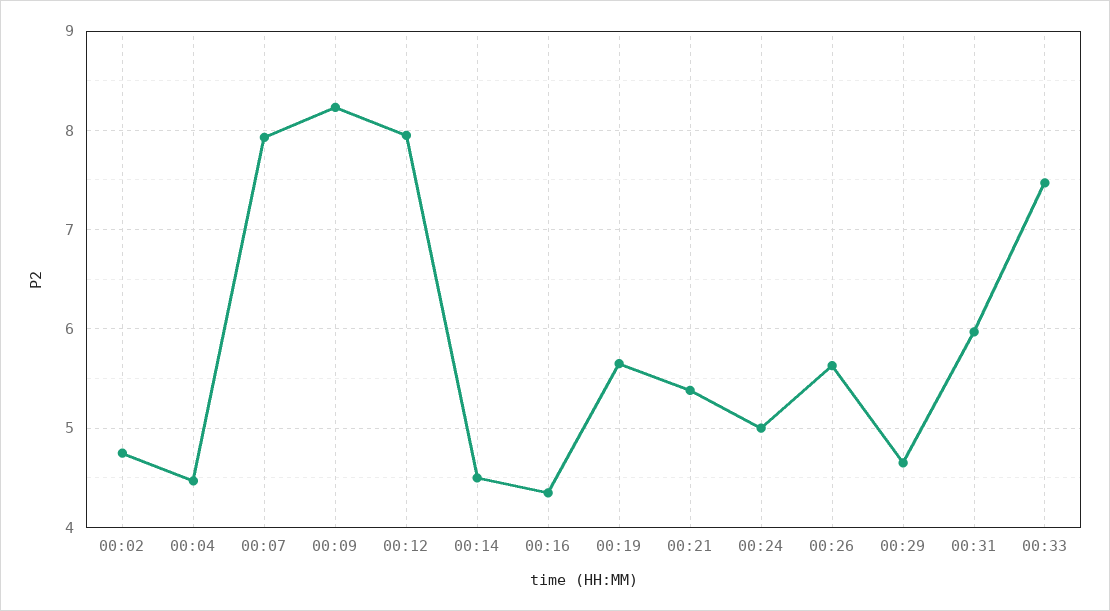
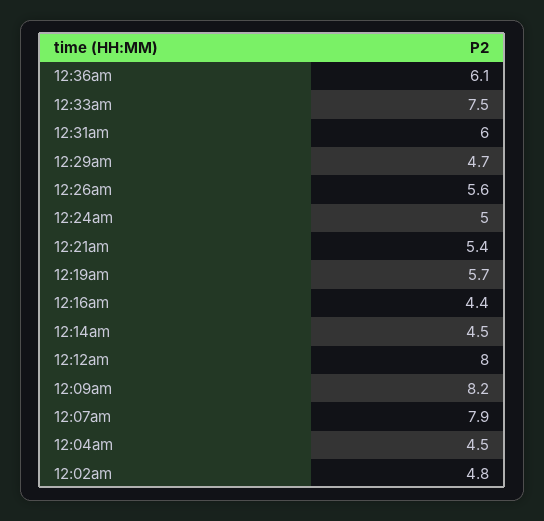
12:36am: none -> 6.1

